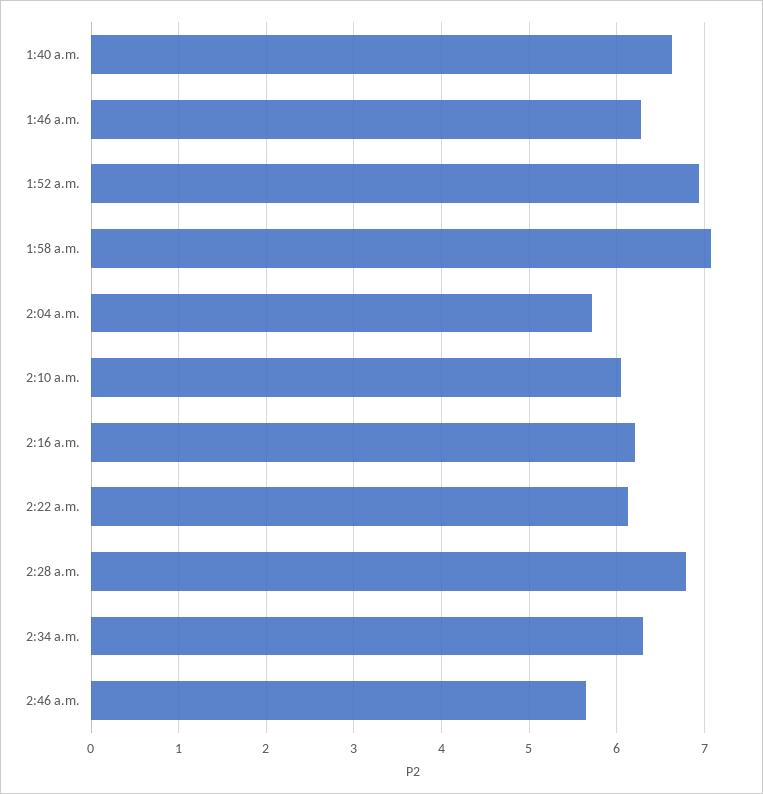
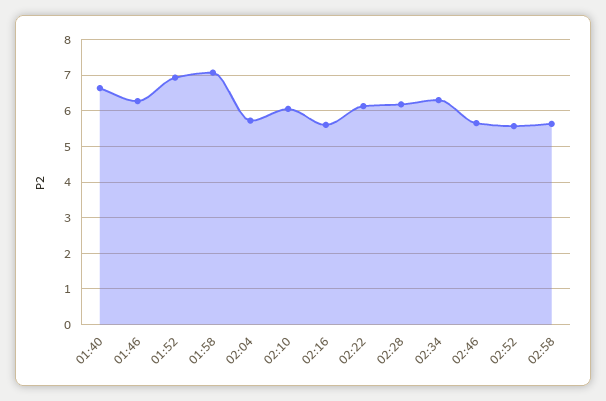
2:16 a.m.: 6.2 -> 5.6
2:28 a.m.: 6.8 -> 6.2
02:52: none -> 5.6
02:58: none -> 5.6

